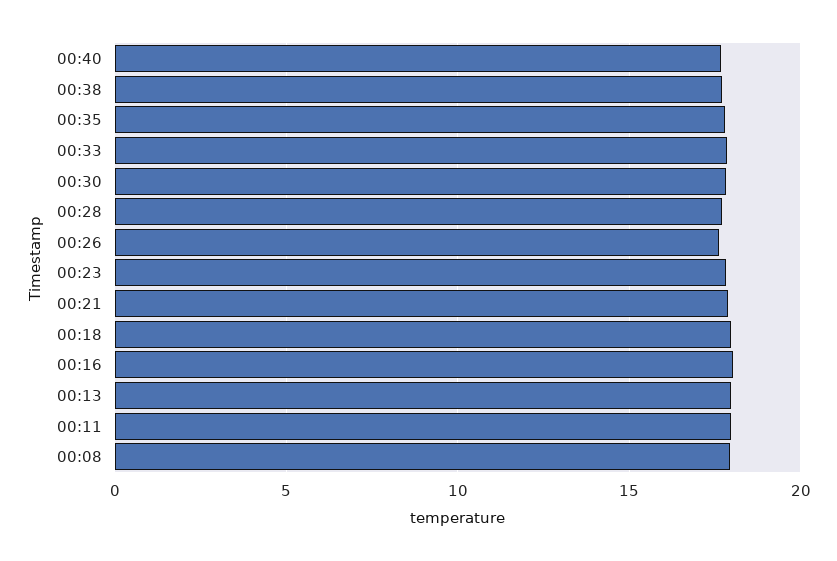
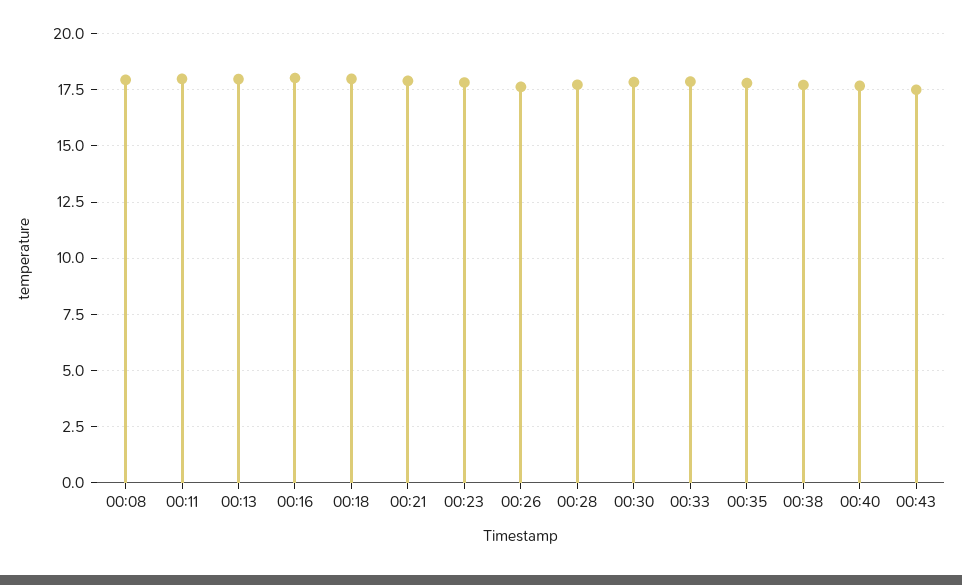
00:43: none -> 17.5

